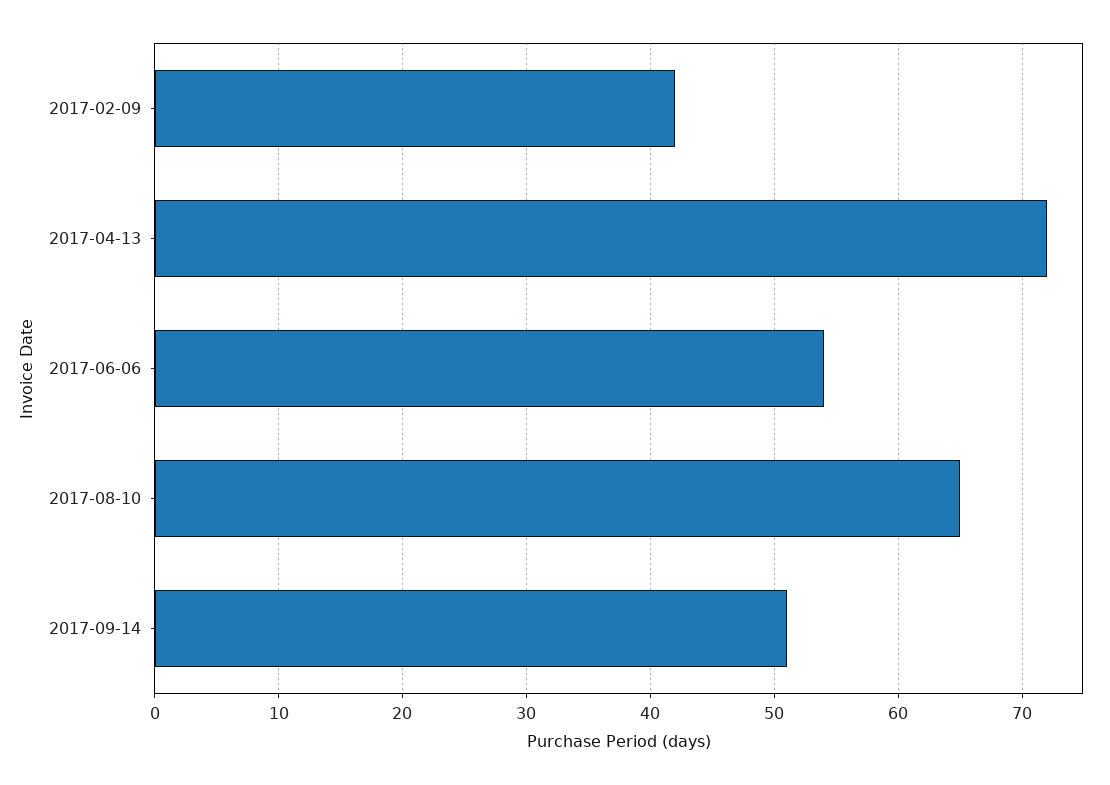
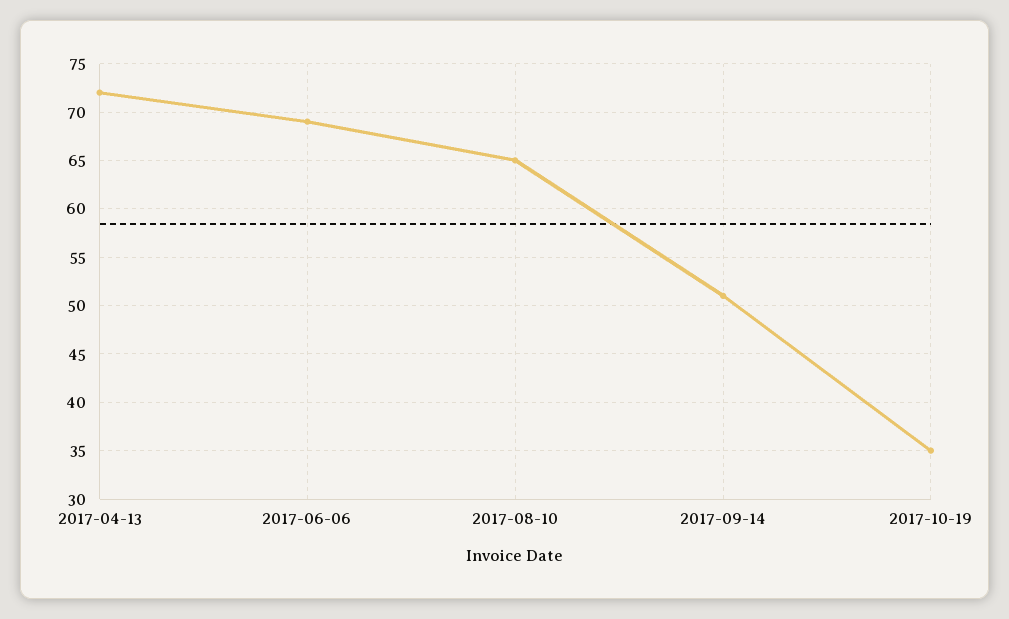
2017-02-09: 42 -> none
2017-06-06: 54 -> 69
2017-10-19: none -> 35

